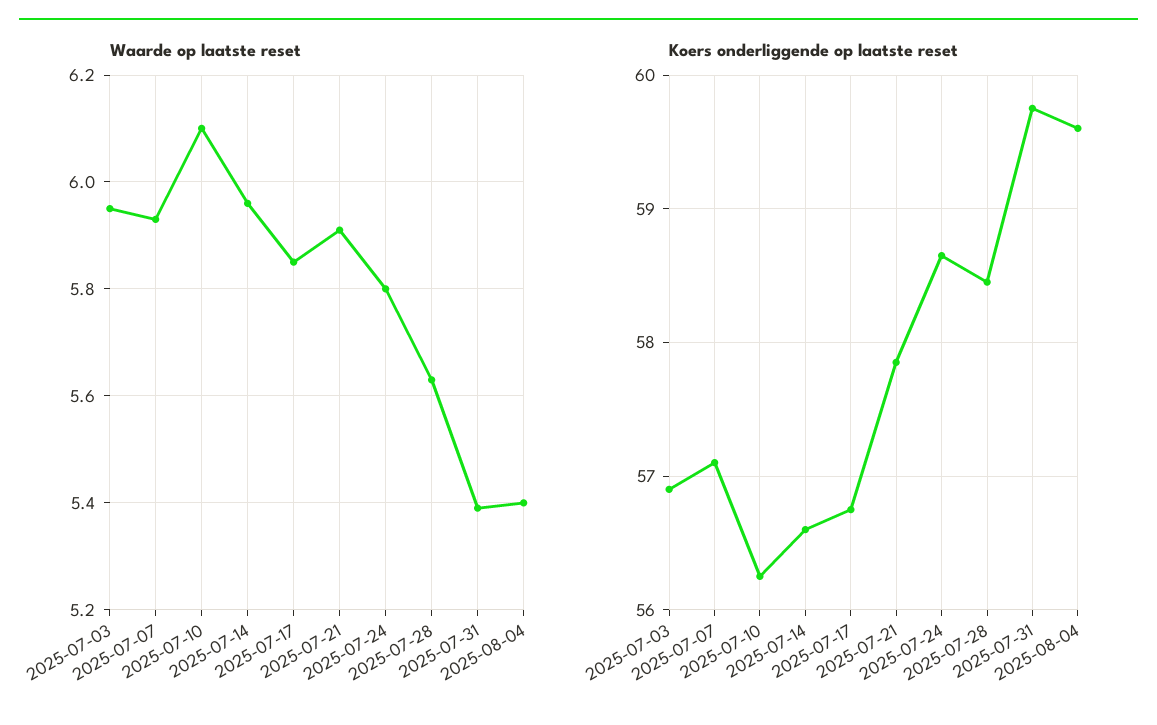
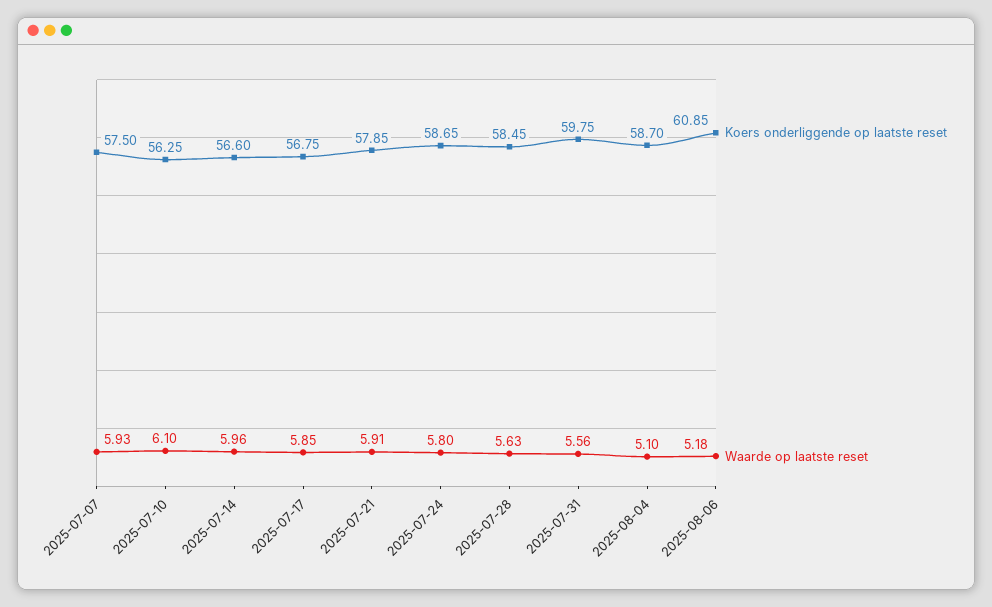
Waarde op laatste reset, 2025-07-03: 5.95 -> none
Waarde op laatste reset, 2025-07-31: 5.4 -> 5.56
Waarde op laatste reset, 2025-08-04: 5.4 -> 5.1
Koers onderliggende op laatste reset, 2025-07-03: 56.9 -> none
Koers onderliggende op laatste reset, 2025-07-07: 57.1 -> 57.5
Koers onderliggende op laatste reset, 2025-08-04: 59.6 -> 58.7
Koers onderliggende op laatste reset, 2025-08-06: none -> 60.85
Waarde op laatste reset, 2025-08-06: none -> 5.18

